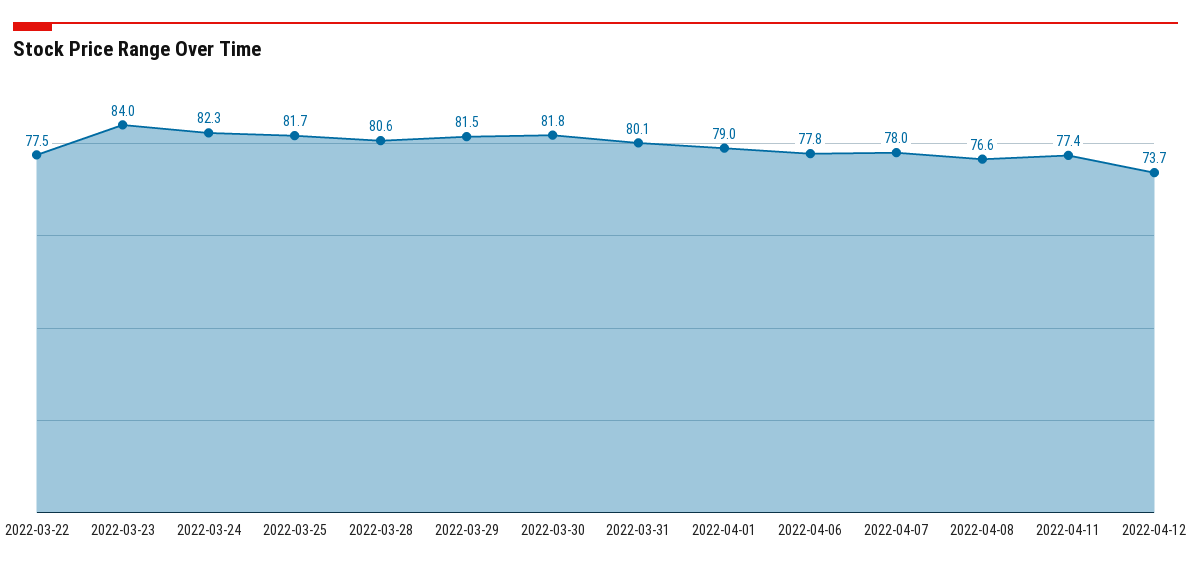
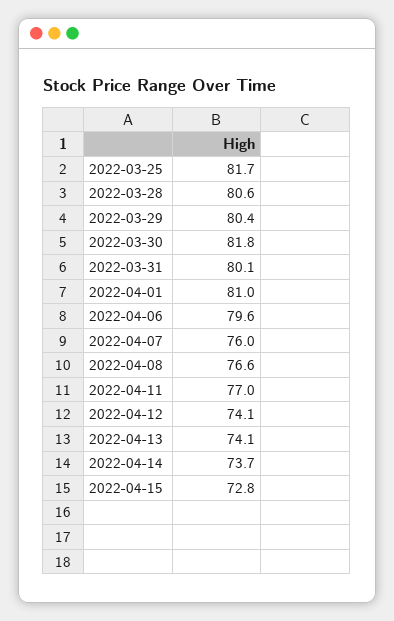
2022-03-22: 77.5 -> none
2022-03-23: 84 -> none
2022-03-24: 82.3 -> none
2022-03-29: 81.5 -> 80.4
2022-04-01: 79 -> 81
2022-04-06: 77.8 -> 79.6
2022-04-07: 78 -> 76
2022-04-11: 77.4 -> 77
2022-04-12: 73.7 -> 74.1
2022-04-13: none -> 74.1
2022-04-14: none -> 73.7
2022-04-15: none -> 72.8

